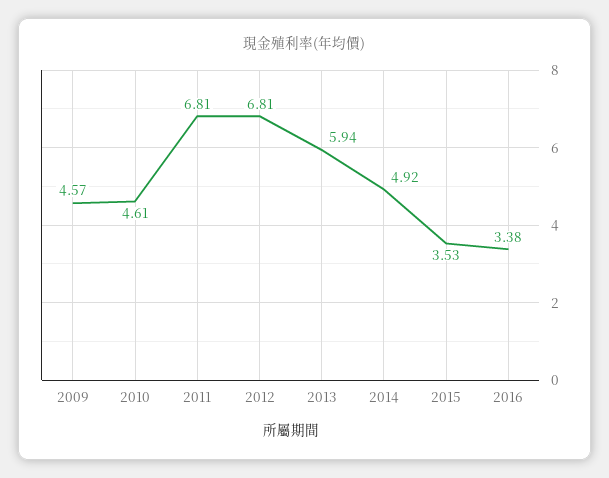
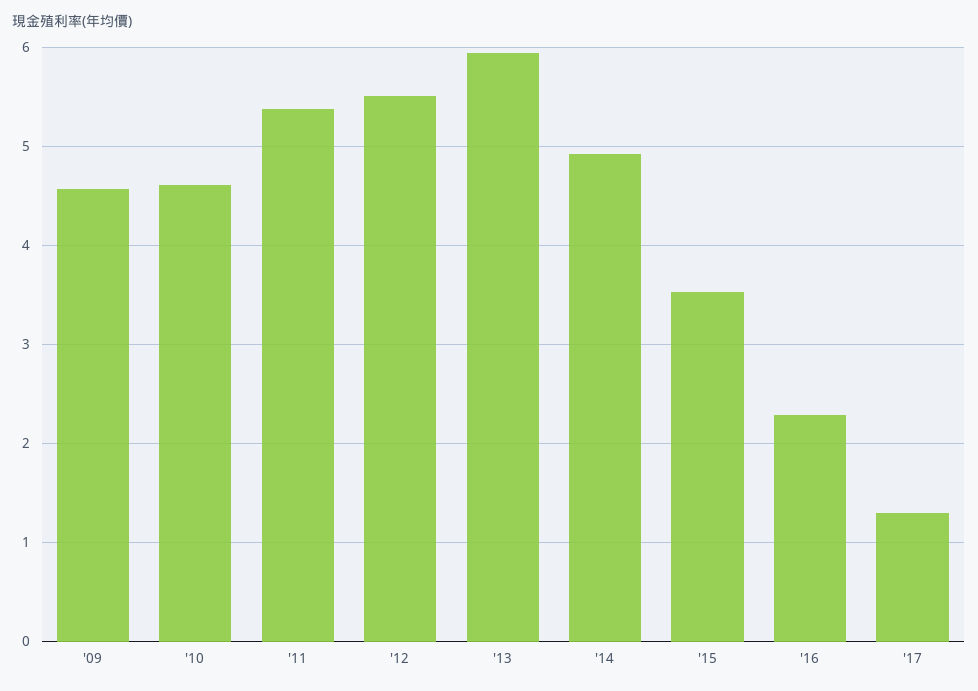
2011: 6.81 -> 5.4
2012: 6.81 -> 5.5
2016: 3.38 -> 2.3
'17: none -> 1.3

